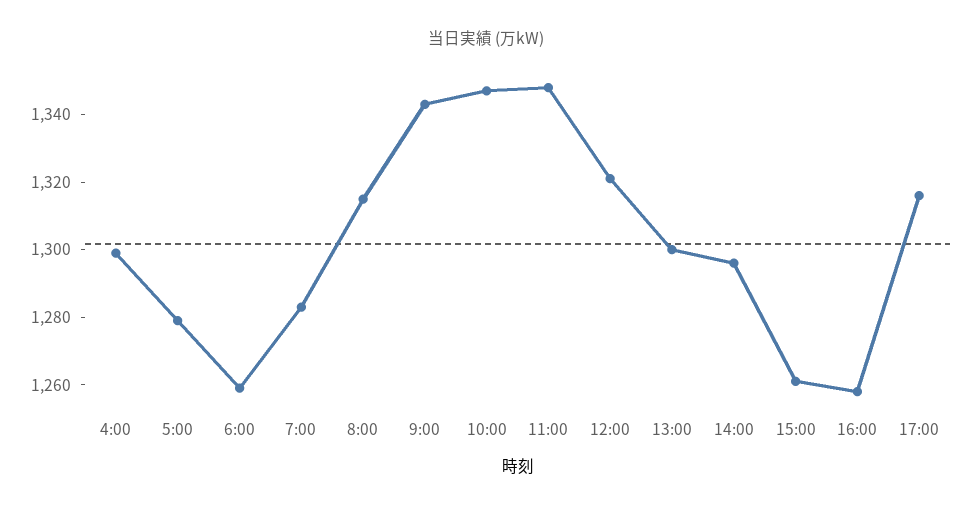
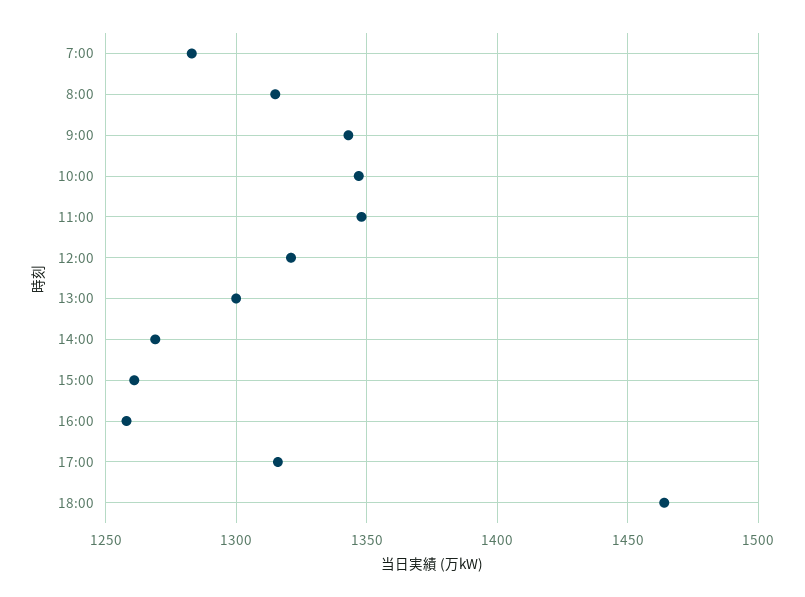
4:00: 1300 -> none
5:00: 1280 -> none
6:00: 1260 -> none
14:00: 1295 -> 1270
18:00: none -> 1465

